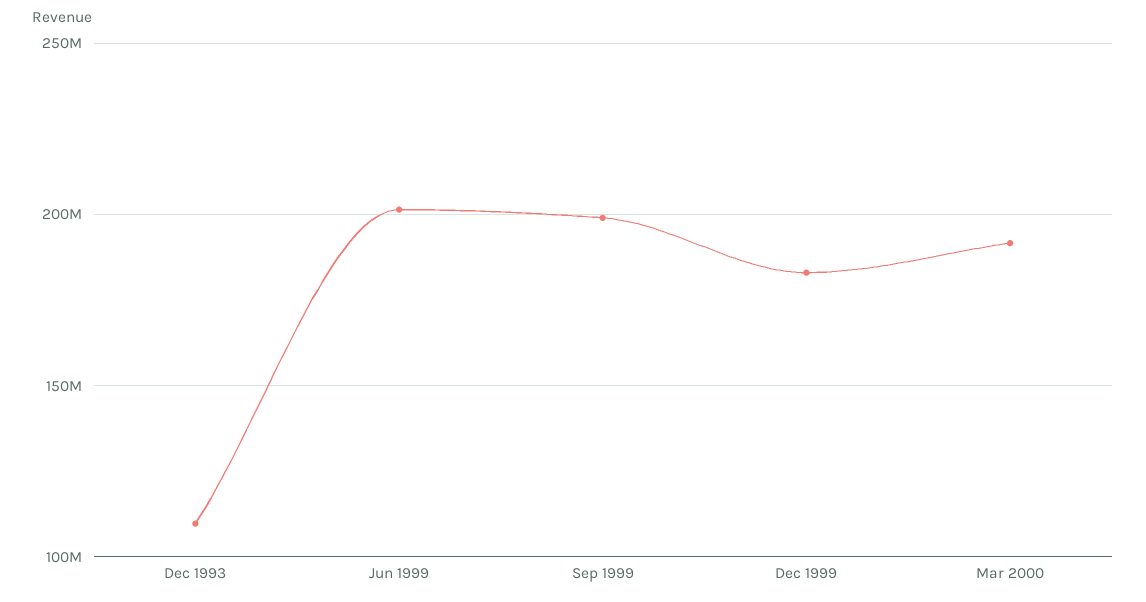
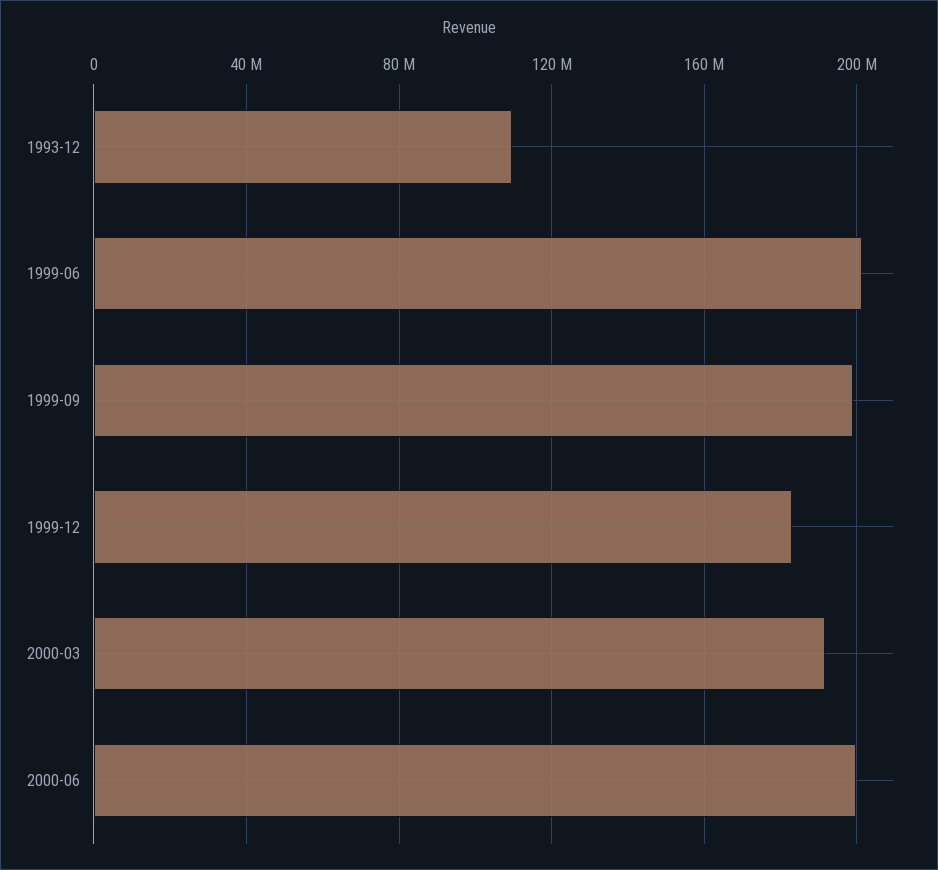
2000-06: none -> 200000000

